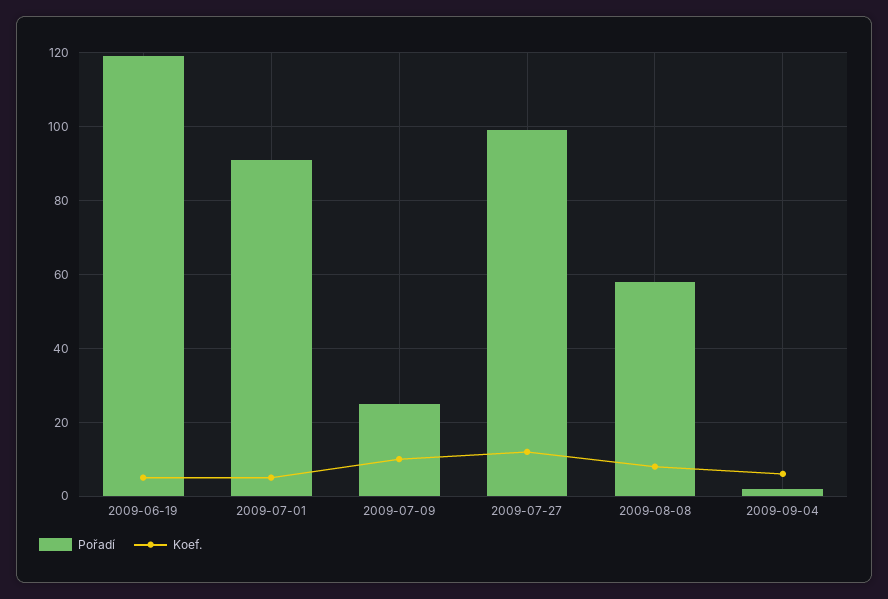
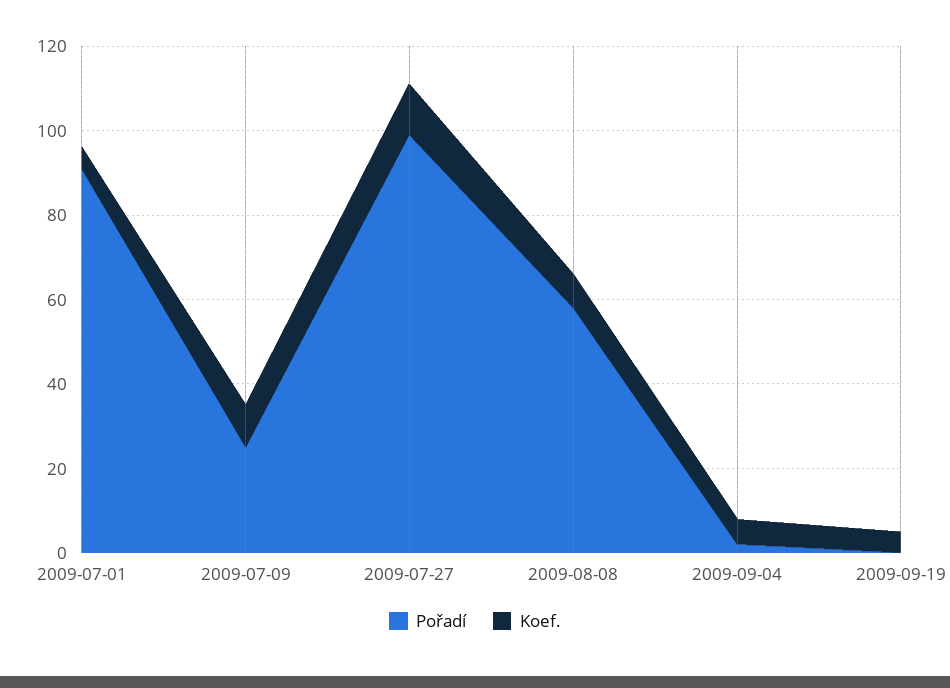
Pořadí, 2009-06-19: 120 -> none
Koef., 2009-06-19: 5 -> none
Pořadí, 2009-09-19: none -> 0
Koef., 2009-09-19: none -> 5

